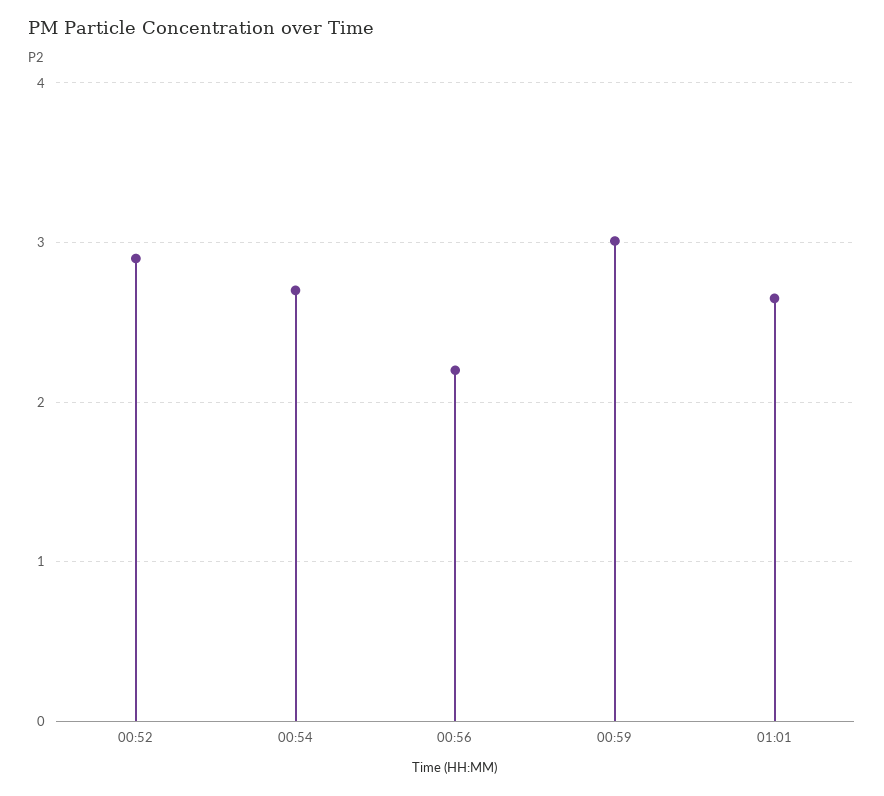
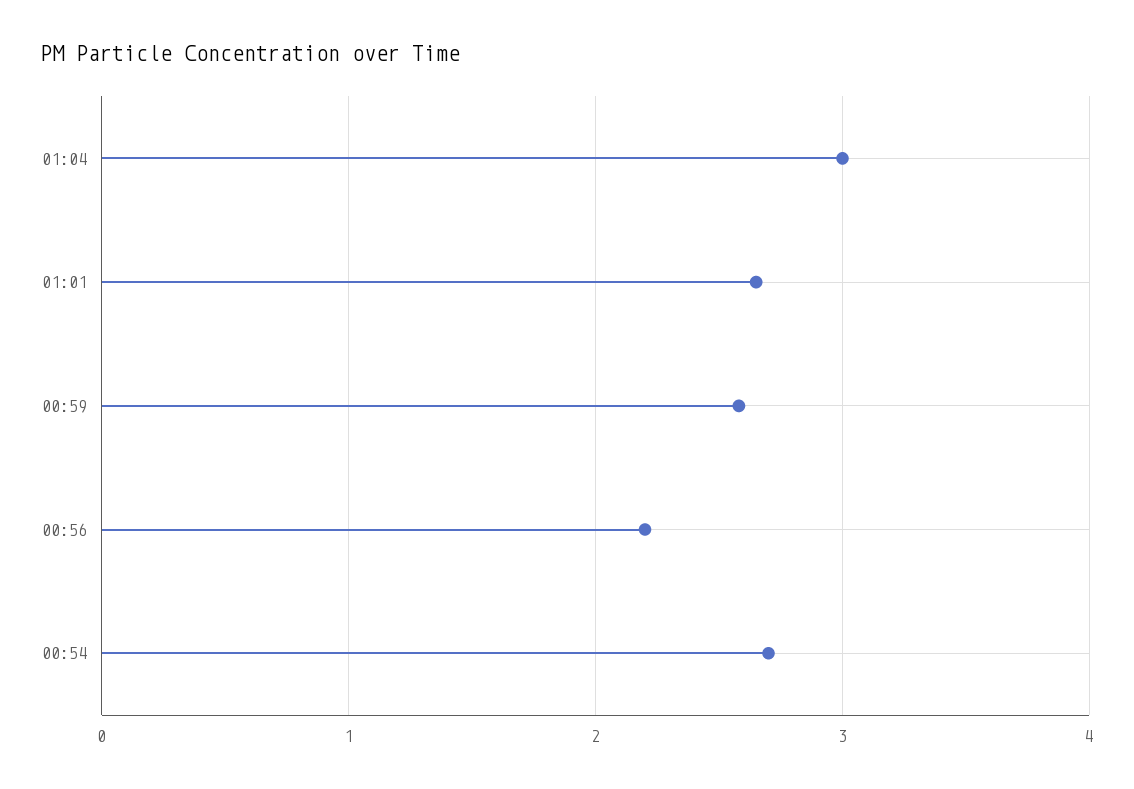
00:52: 2.9 -> none
00:59: 3 -> 2.6
01:04: none -> 3

